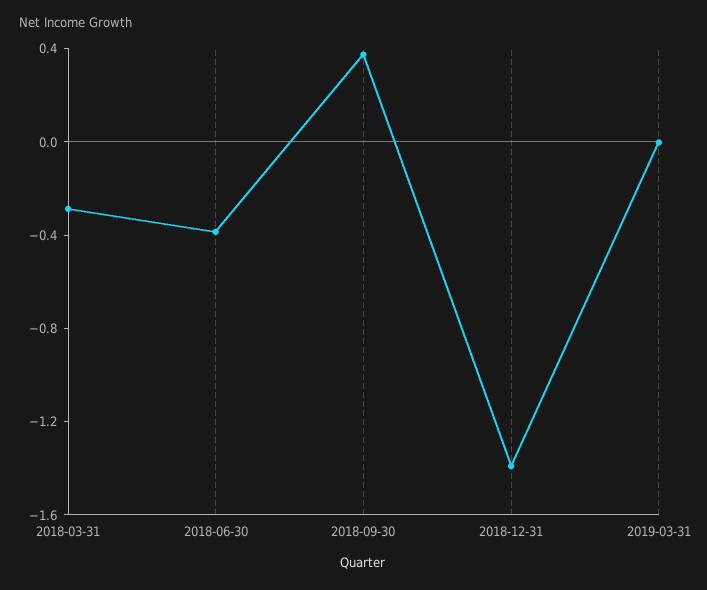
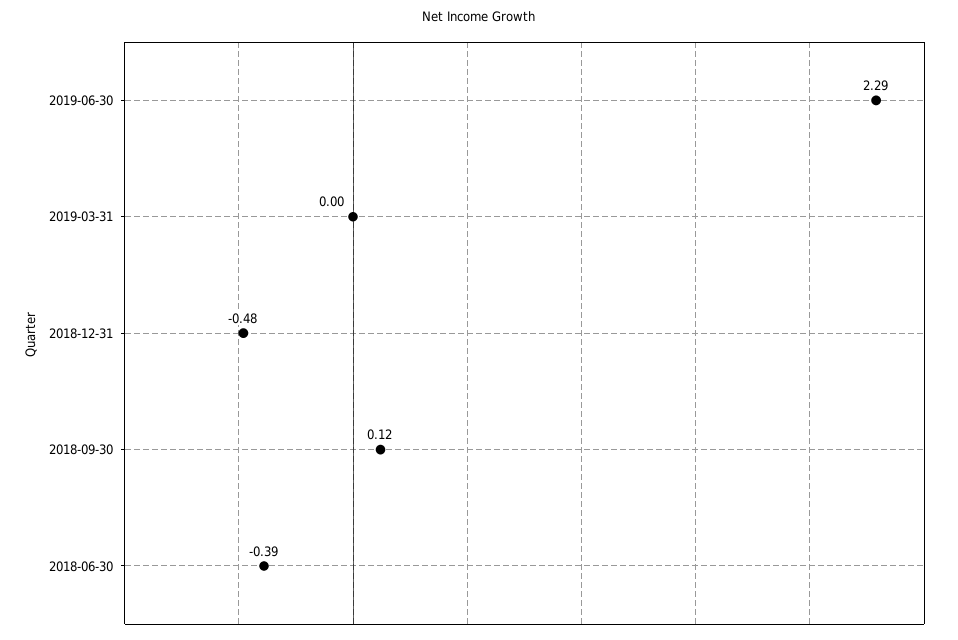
2018-03-31: -0.3 -> none
2018-09-30: 0.4 -> 0.12
2018-12-31: -1.4 -> -0.48
2019-06-30: none -> 2.29

